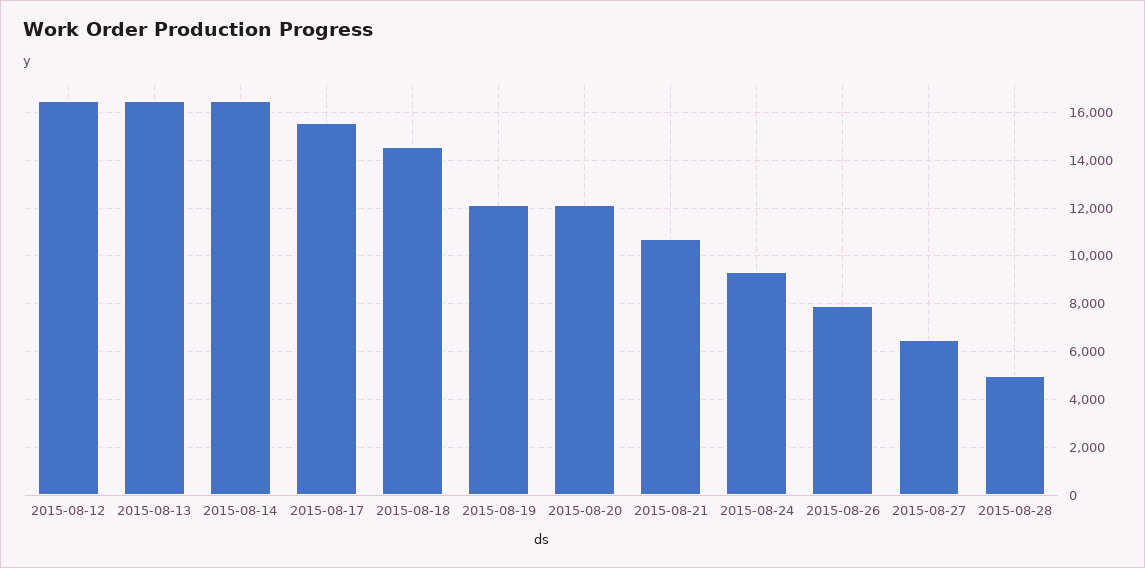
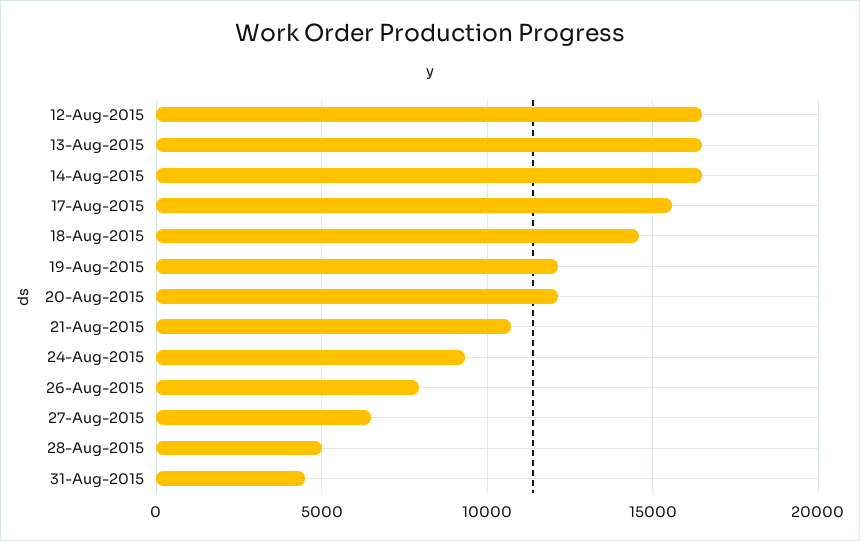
31-Aug-2015: none -> 4500

